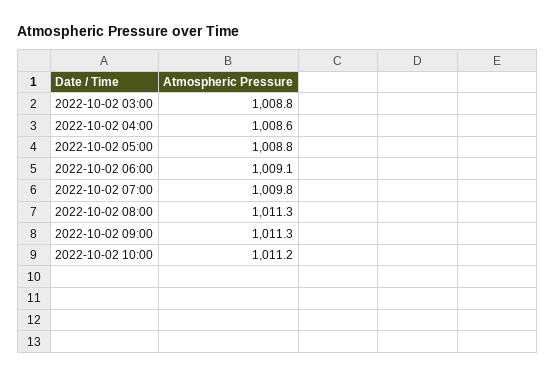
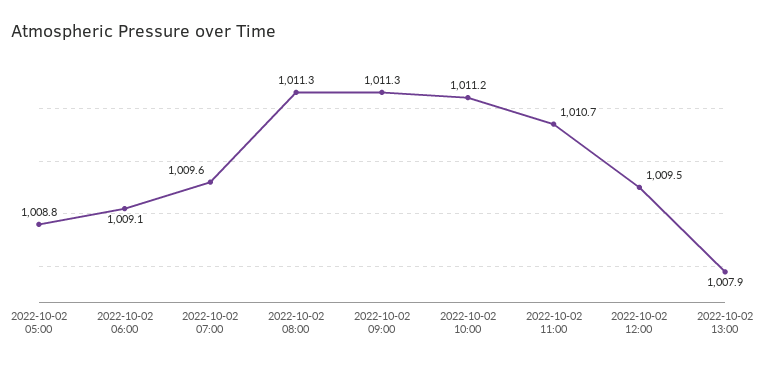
2022-10-02 03:00: 1008.8 -> none
2022-10-02 04:00: 1008.6 -> none
2022-10-02 07:00: 1009.8 -> 1009.6
2022-10-02 11:00: none -> 1010.7
2022-10-02 12:00: none -> 1009.5
2022-10-02 13:00: none -> 1007.9

